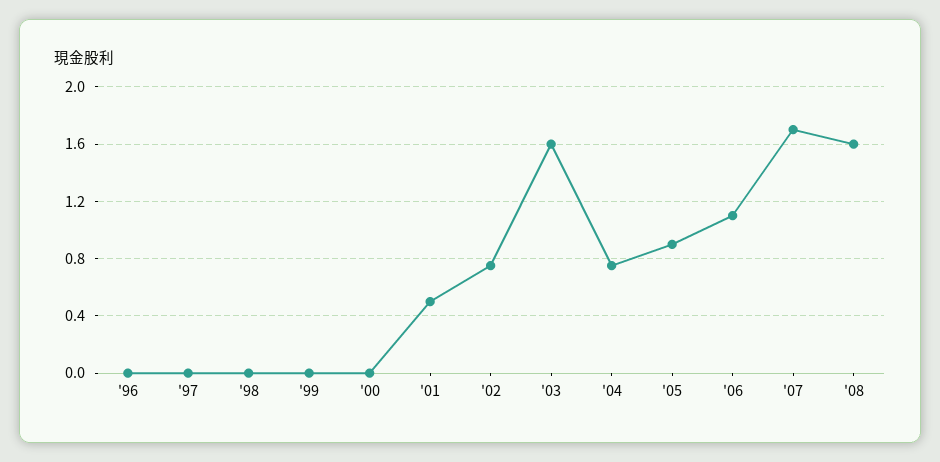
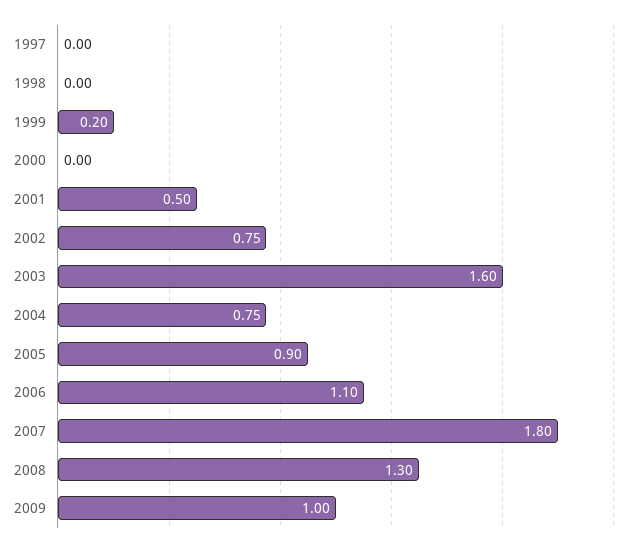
'96: 0 -> none
'99: 0 -> 0.2
'07: 1.7 -> 1.8
'08: 1.6 -> 1.3
2009: none -> 1

